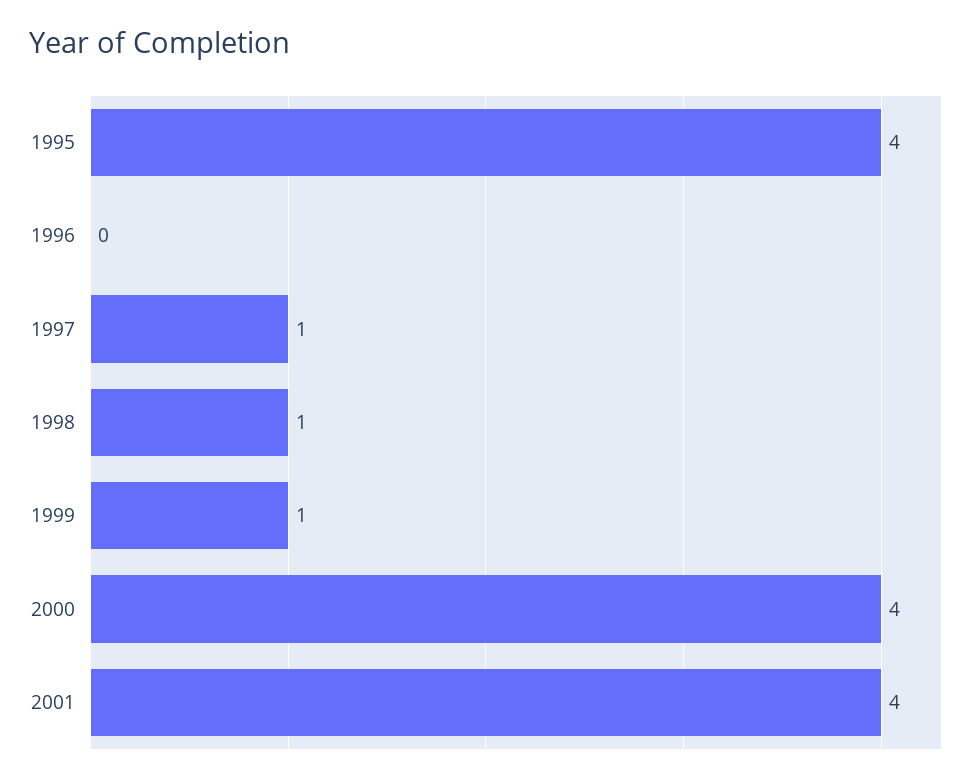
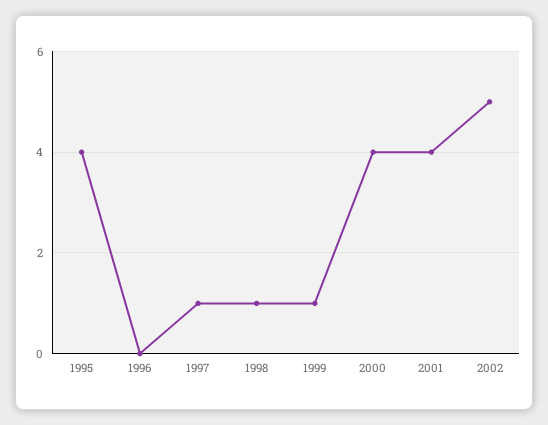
2002: none -> 5

